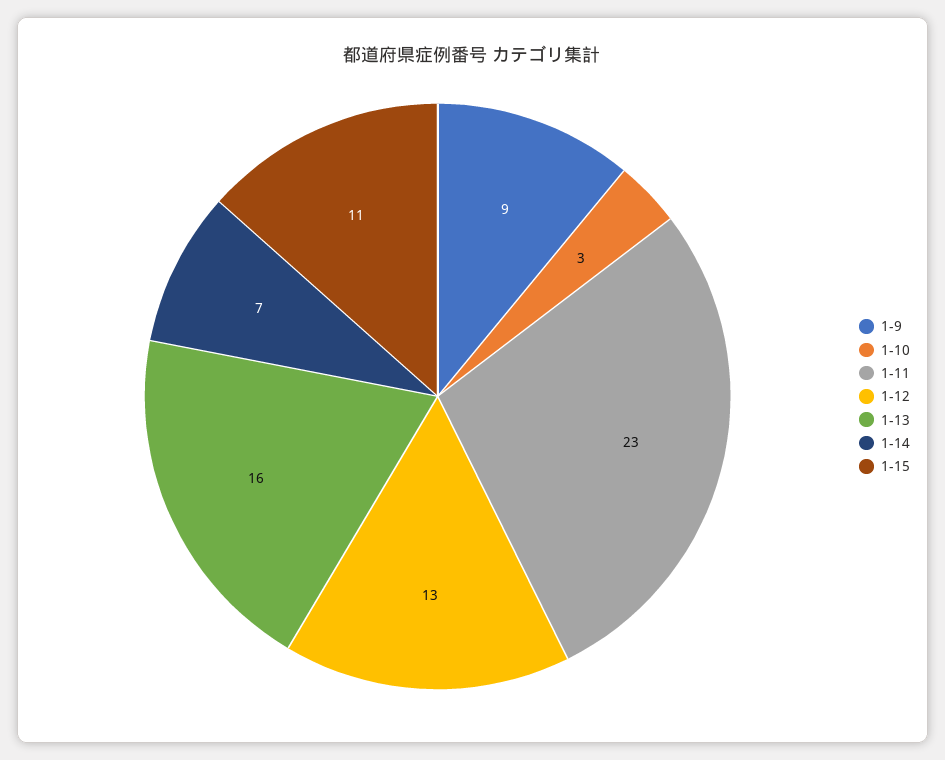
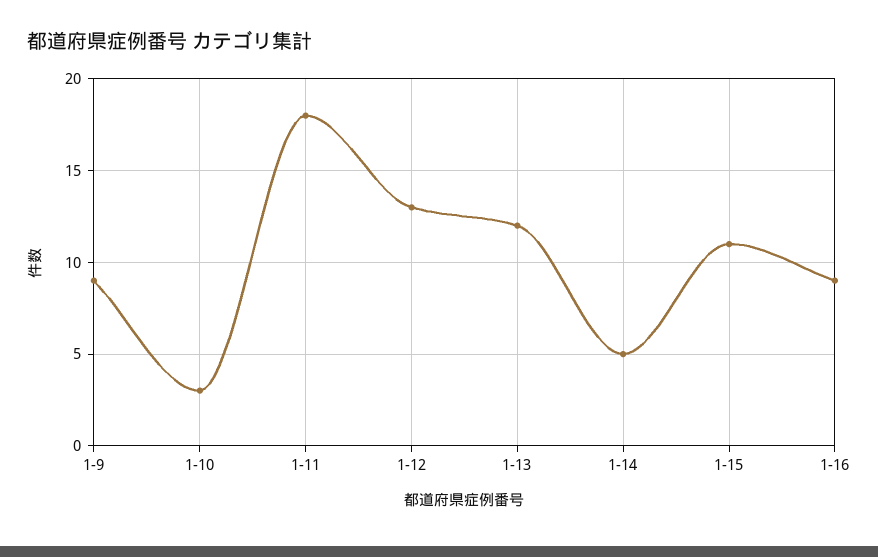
1-11: 23 -> 18
1-13: 16 -> 12
1-14: 7 -> 5
1-16: none -> 9

